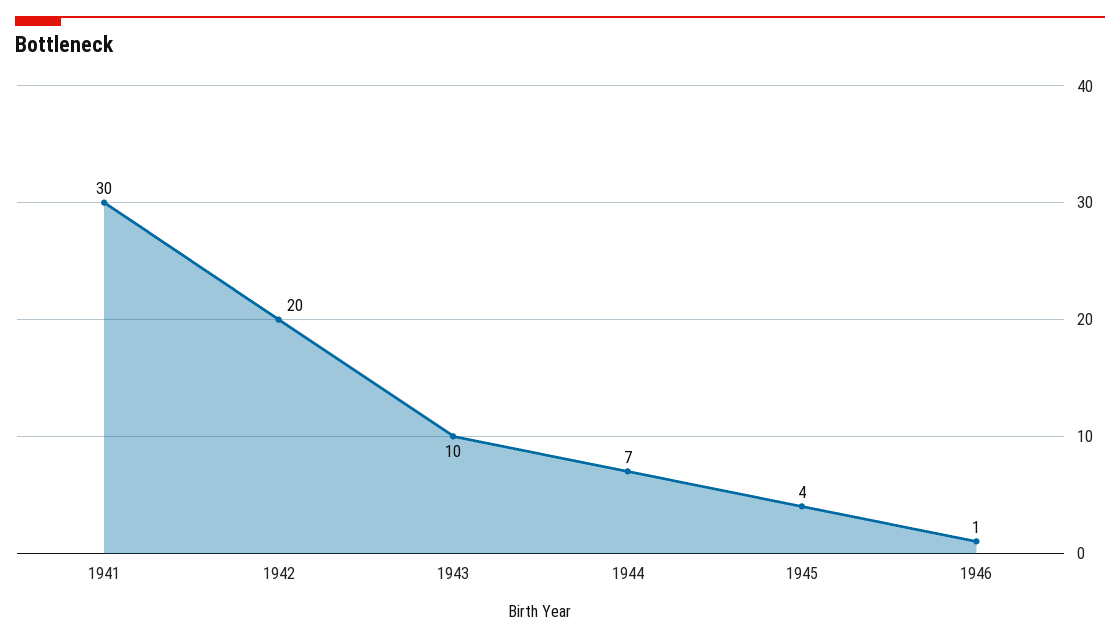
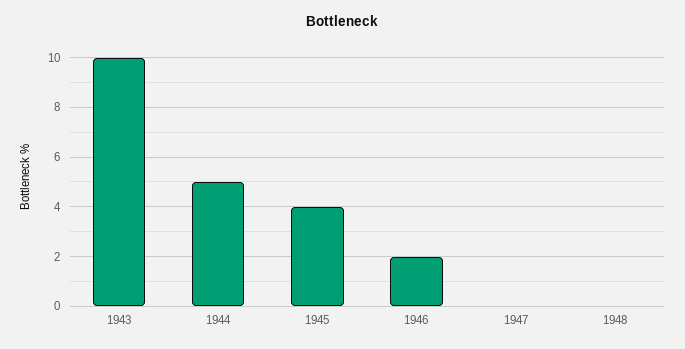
1941: 30 -> none
1942: 20 -> none
1944: 7 -> 5
1946: 1 -> 2
1947: none -> 0
1948: none -> 0

